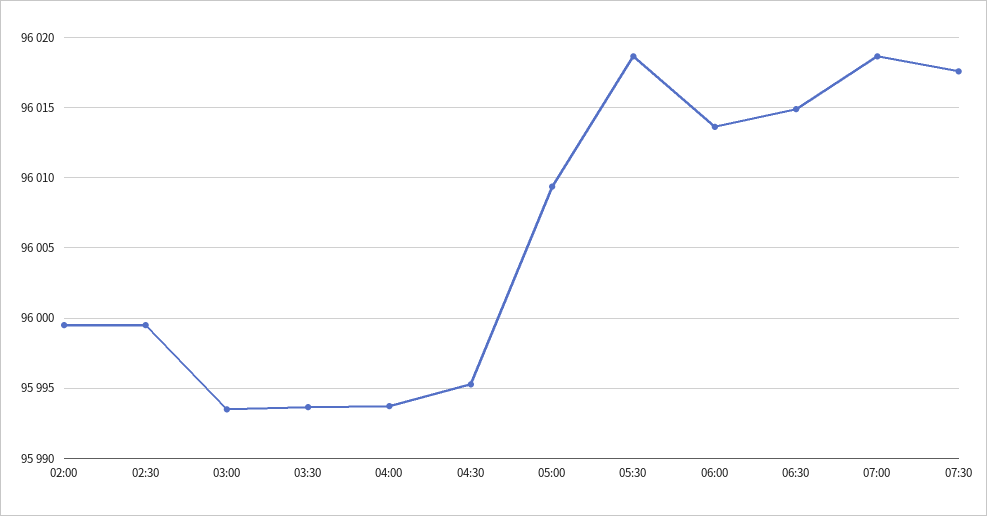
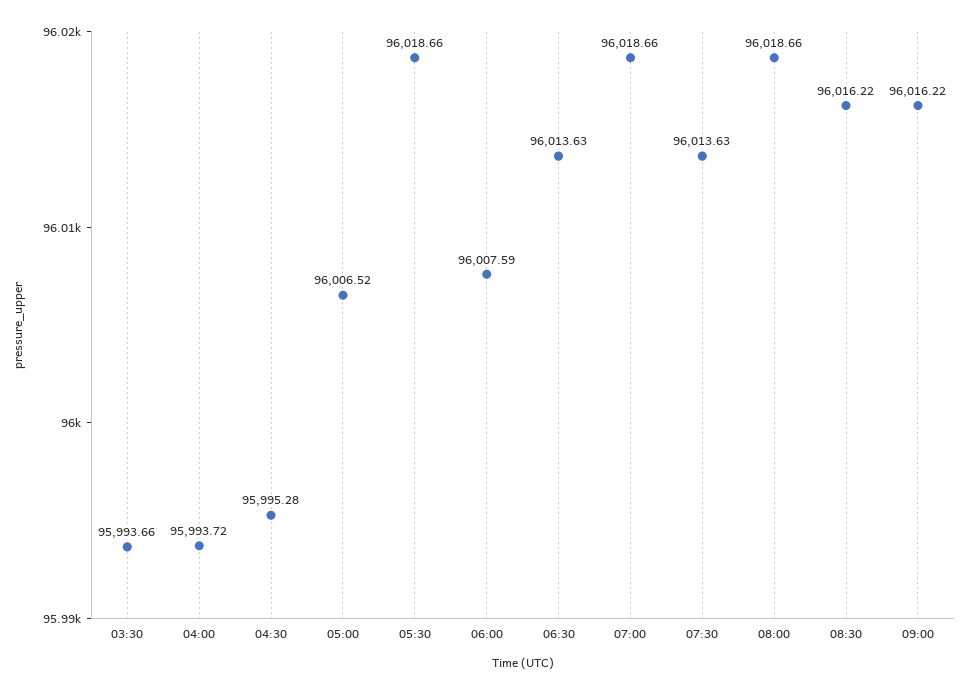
02:00: 95999.5 -> none
02:30: 95999.5 -> none
03:00: 95993.5 -> none
05:00: 96009.5 -> 96006.52
06:00: 96013.5 -> 96007.59
06:30: 96015 -> 96013.63
07:30: 96017.5 -> 96013.63
08:00: none -> 96018.66
08:30: none -> 96016.22
09:00: none -> 96016.22

